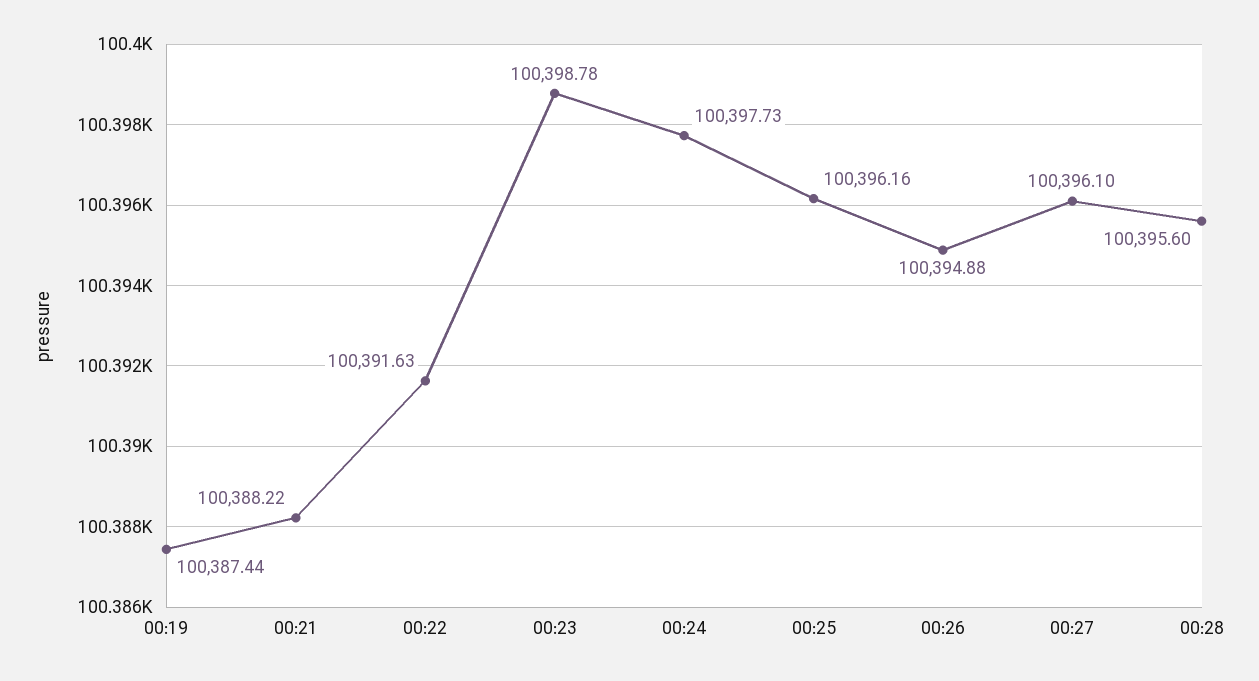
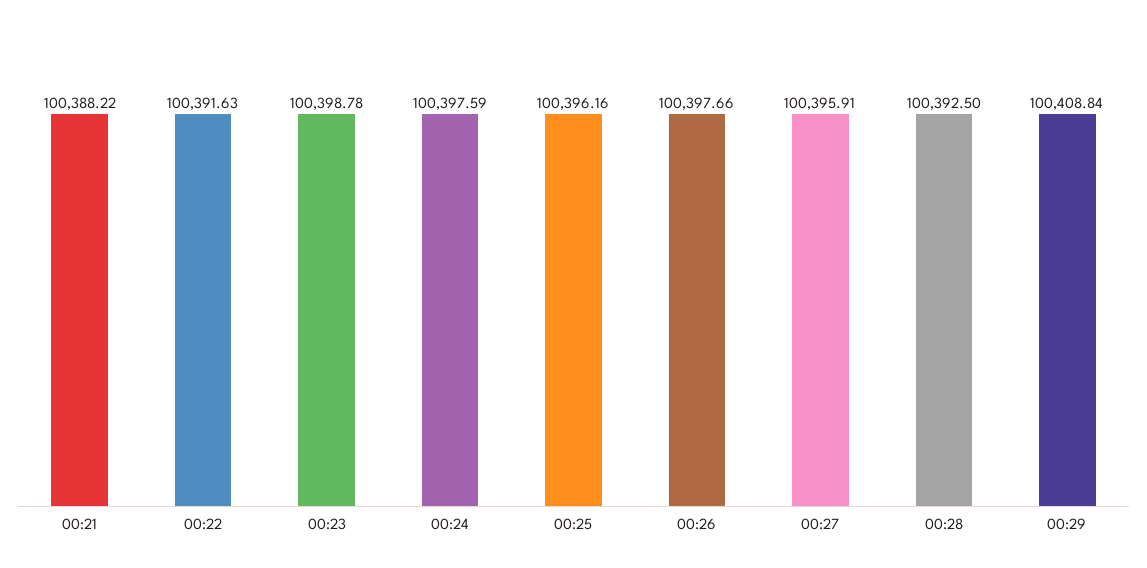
00:19: 100387.44 -> none
00:24: 100397.73 -> 100397.59
00:26: 100394.88 -> 100397.66
00:27: 100396.1 -> 100395.91
00:28: 100395.6 -> 100392.5
00:29: none -> 100408.84

